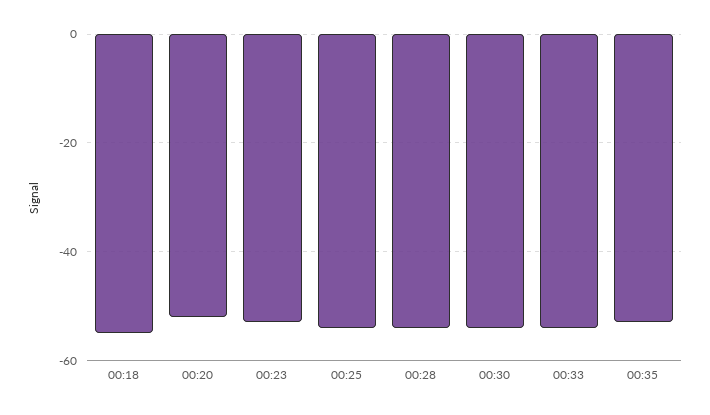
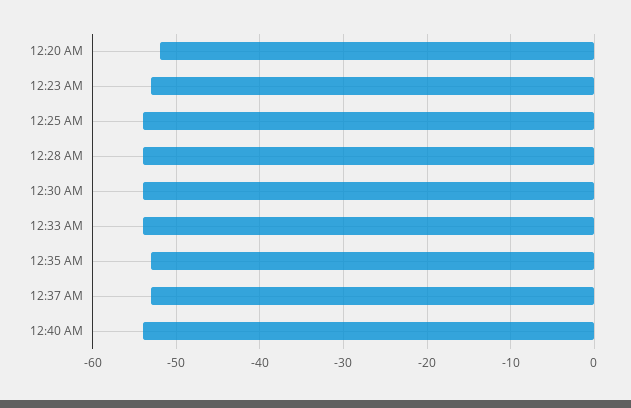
00:18: -55 -> none
12:37 AM: none -> -53
12:40 AM: none -> -54

